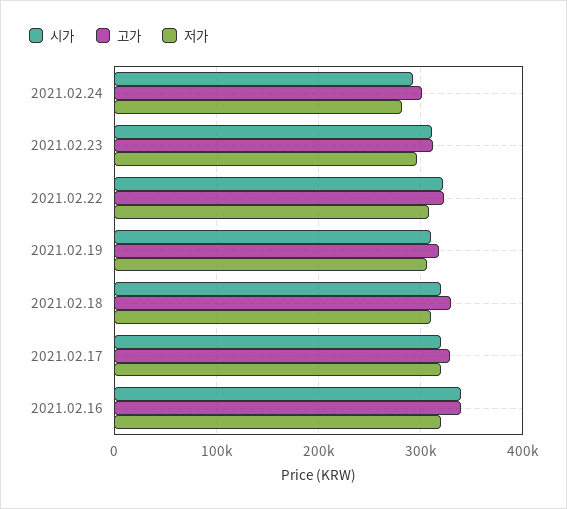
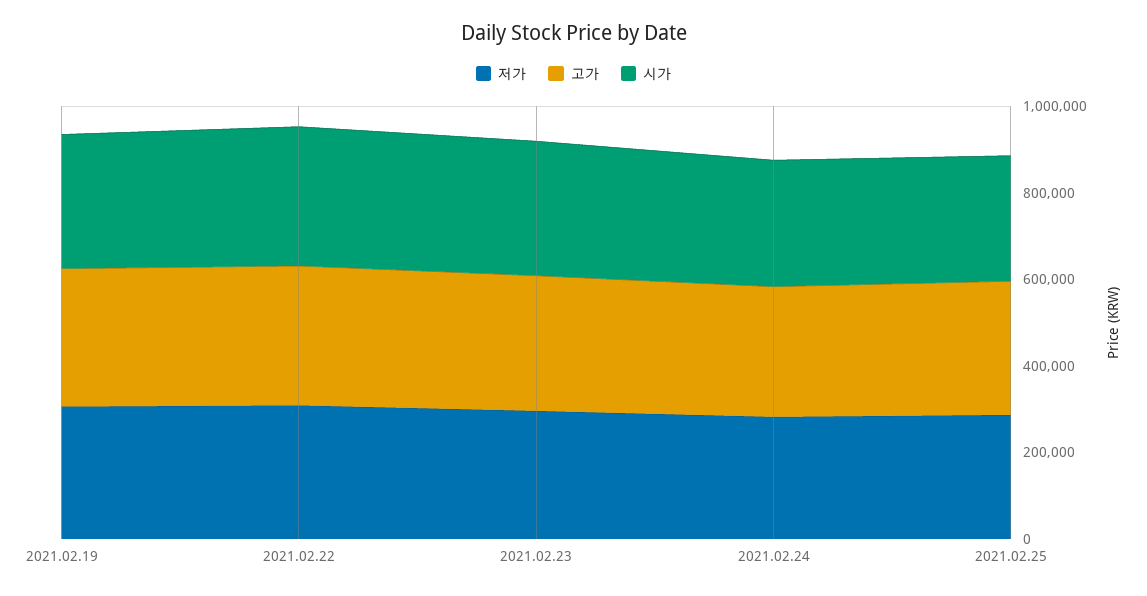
시가, 2021.02.18: 320000 -> none
고가, 2021.02.18: 330000 -> none
저가, 2021.02.18: 310000 -> none
시가, 2021.02.17: 320000 -> none
고가, 2021.02.17: 330000 -> none
저가, 2021.02.17: 320000 -> none
시가, 2021.02.16: 340000 -> none
고가, 2021.02.16: 340000 -> none
저가, 2021.02.16: 320000 -> none
저가, 2021.02.25: none -> 300000
고가, 2021.02.25: none -> 300000
시가, 2021.02.25: none -> 300000

